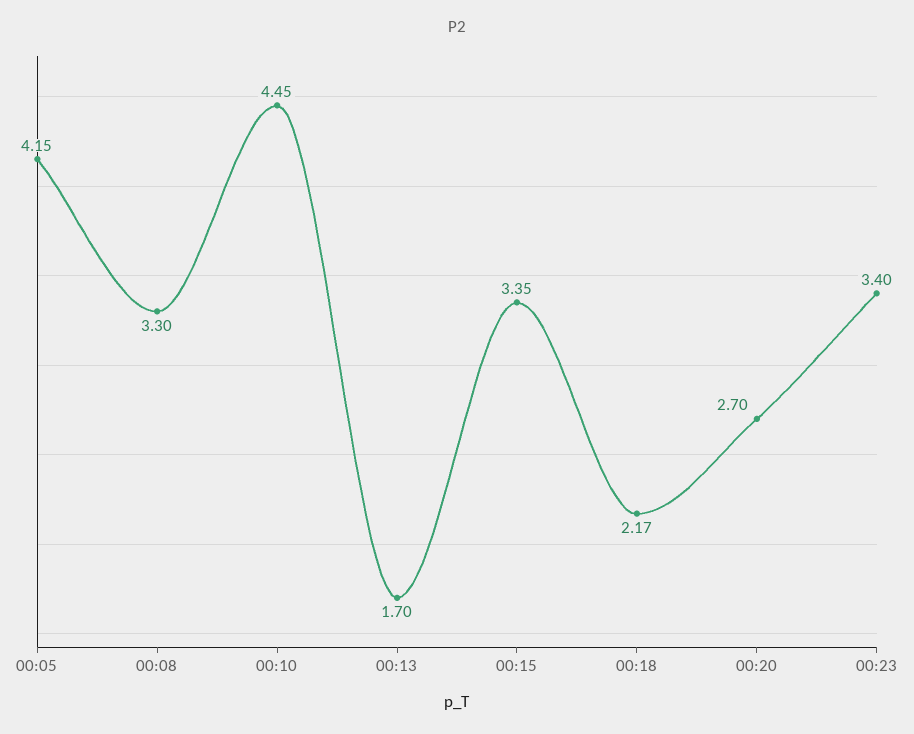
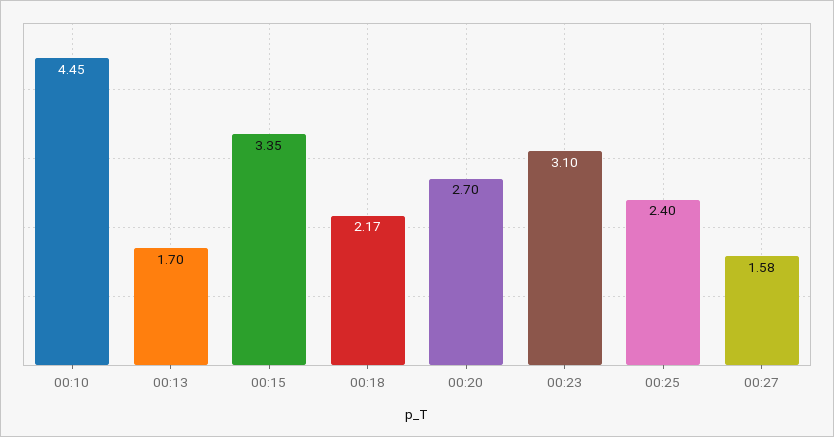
00:05: 4.15 -> none
00:08: 3.3 -> none
00:23: 3.4 -> 3.1
00:25: none -> 2.4
00:27: none -> 1.58

